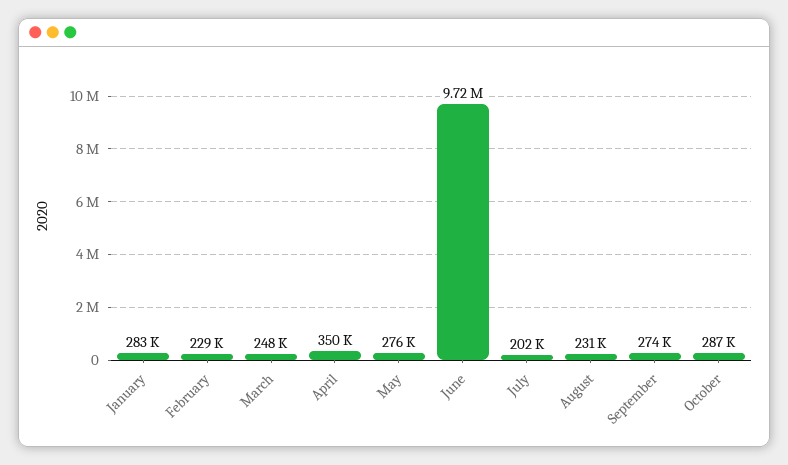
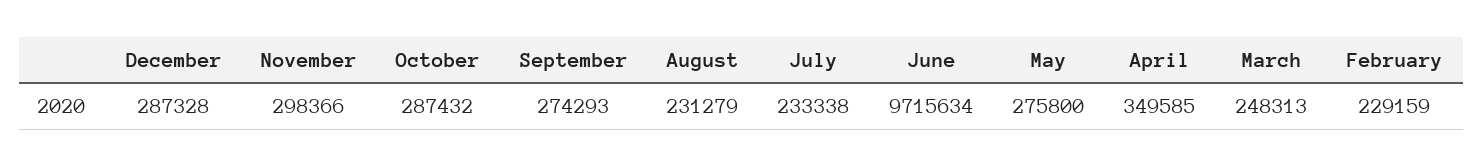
January: 283000 -> none
July: 202000 -> 233338
December: none -> 287328
November: none -> 298366

